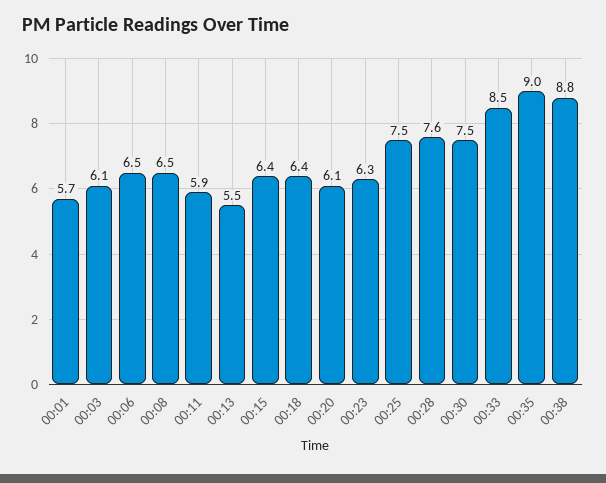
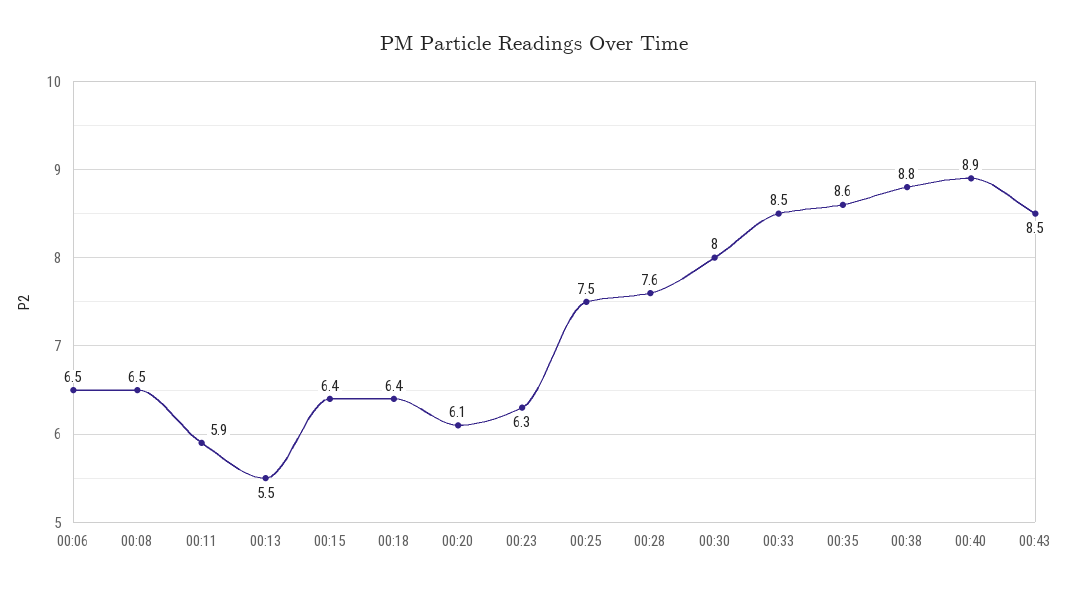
00:01: 5.7 -> none
00:03: 6.1 -> none
00:30: 7.5 -> 8
00:35: 9 -> 8.6
00:40: none -> 8.9
00:43: none -> 8.5

